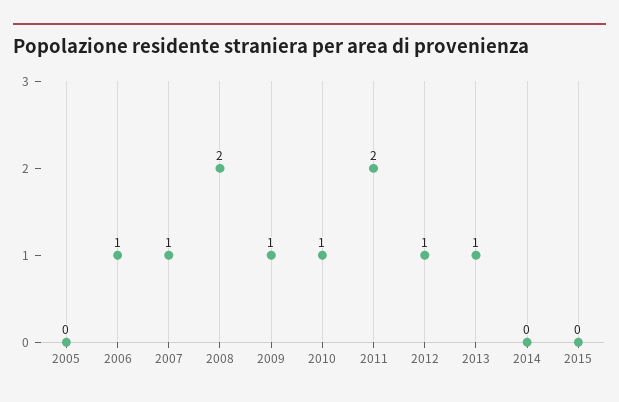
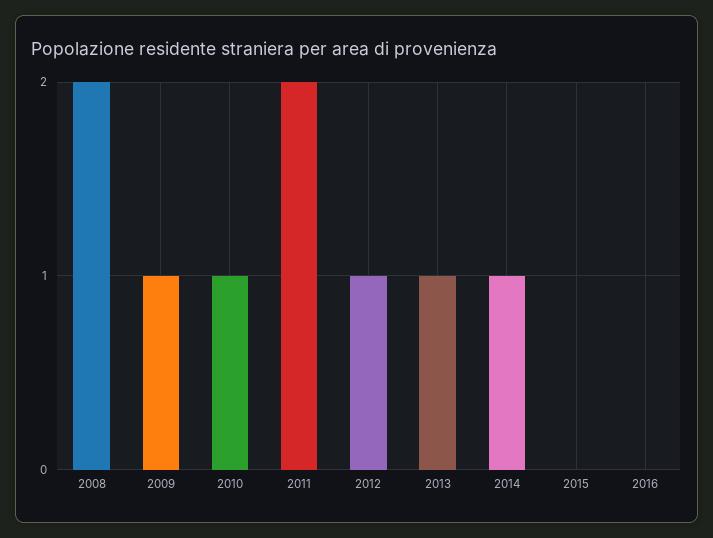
2005: 0 -> none
2006: 1 -> none
2007: 1 -> none
2014: 0 -> 1
2016: none -> 0

